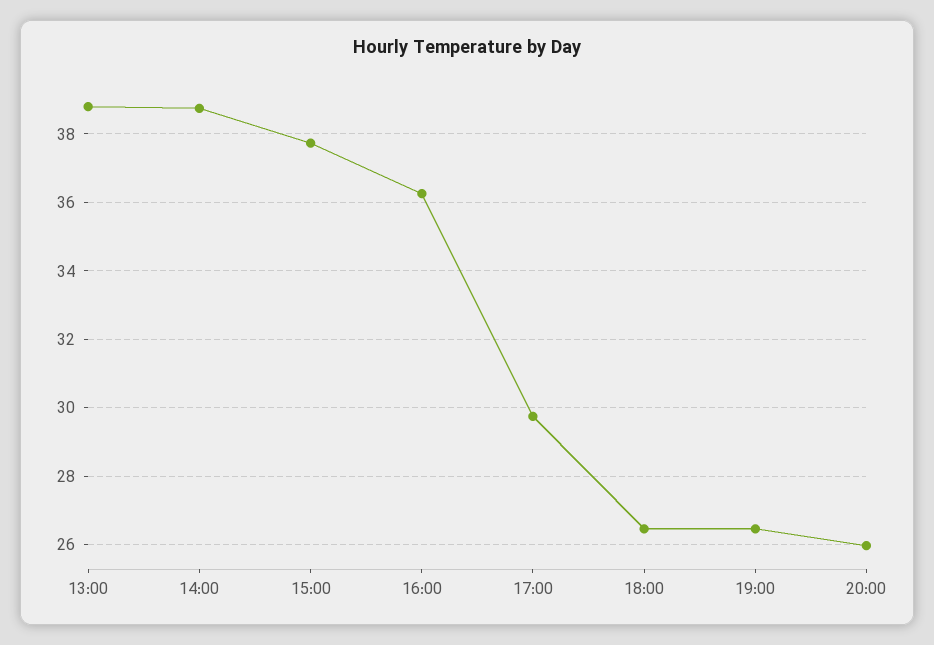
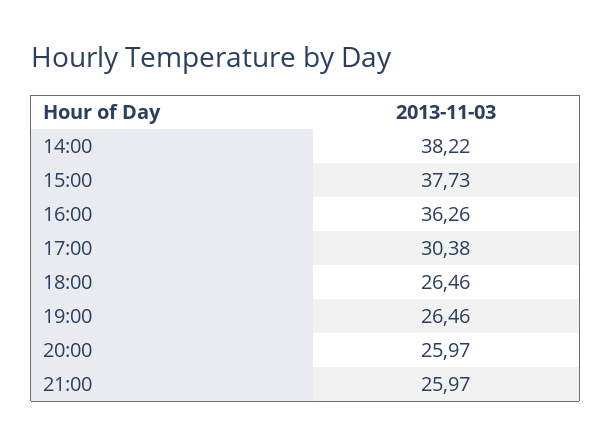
13:00: 38.8 -> none
14:00: 38.8 -> 38.22
17:00: 29.8 -> 30.38
21:00: none -> 25.97

